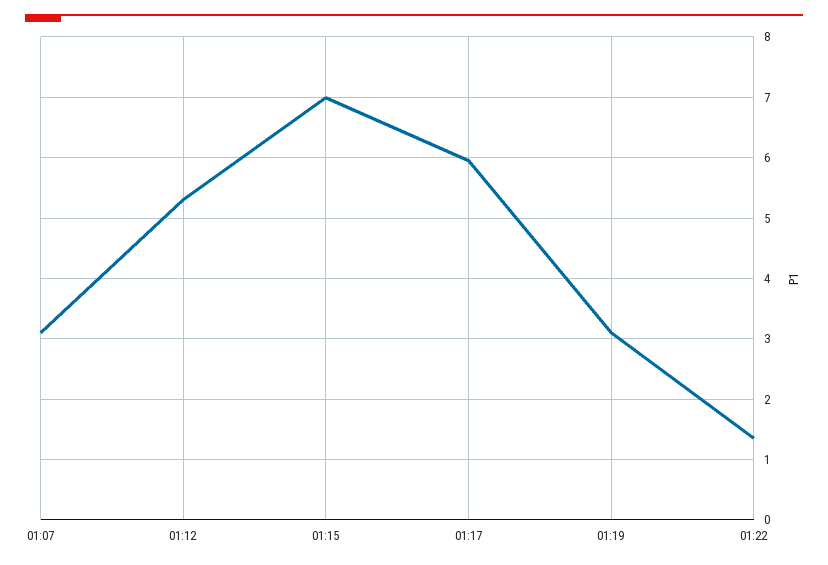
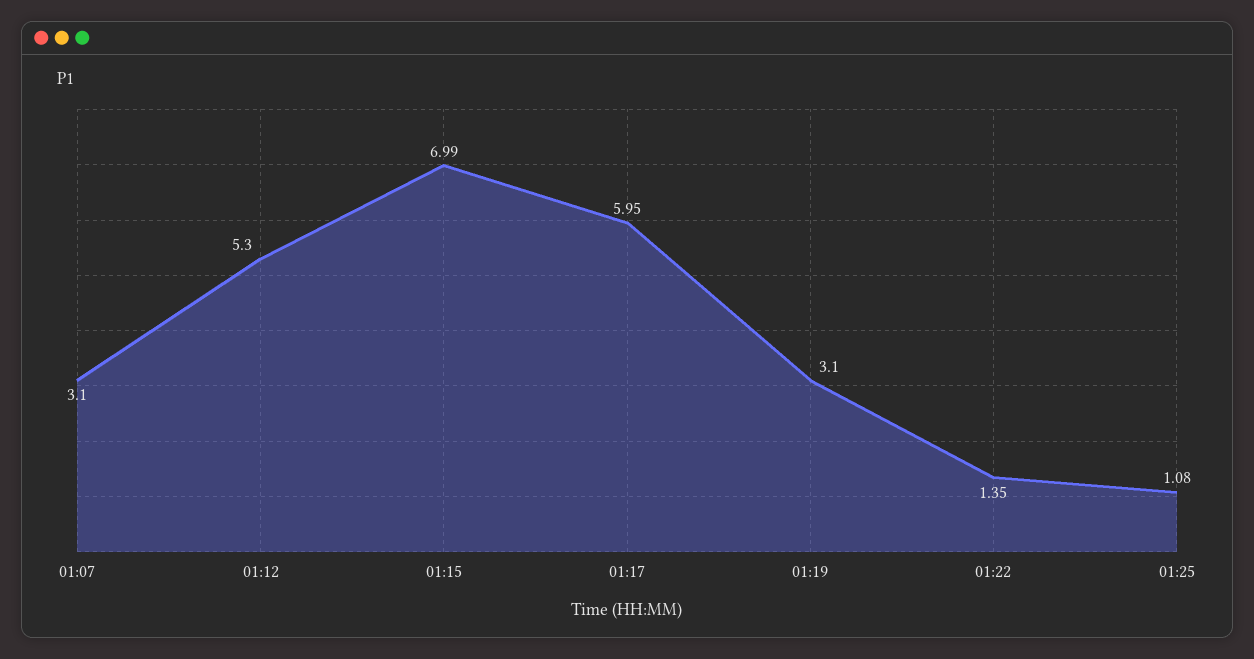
01:25: none -> 1.08

